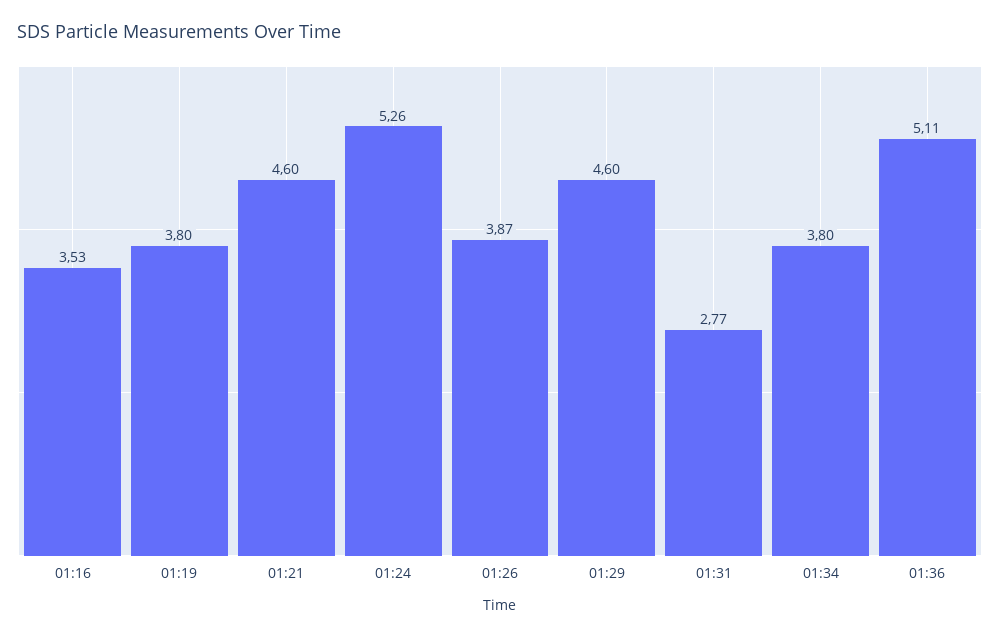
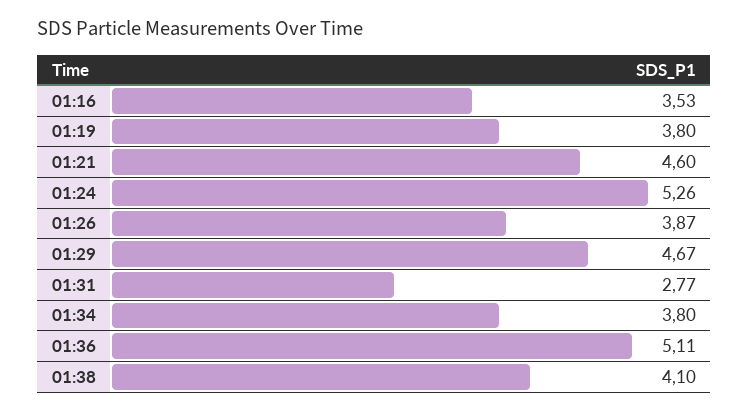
01:29: 4.6 -> 4.67
01:38: none -> 4.1

